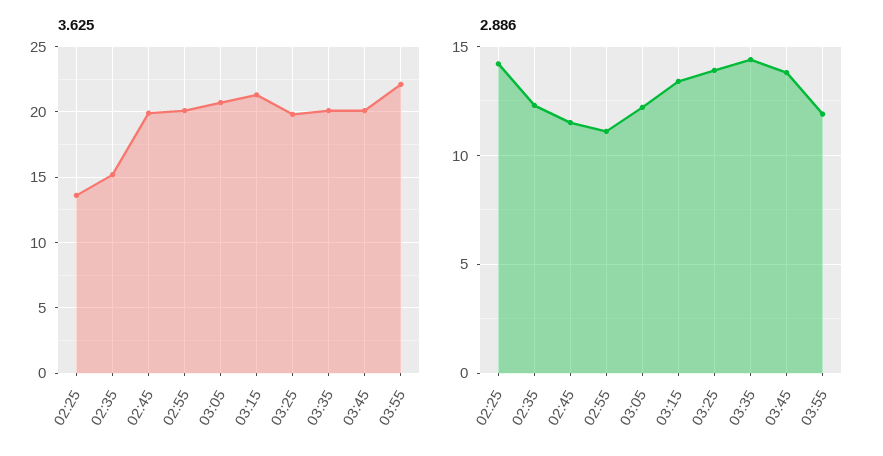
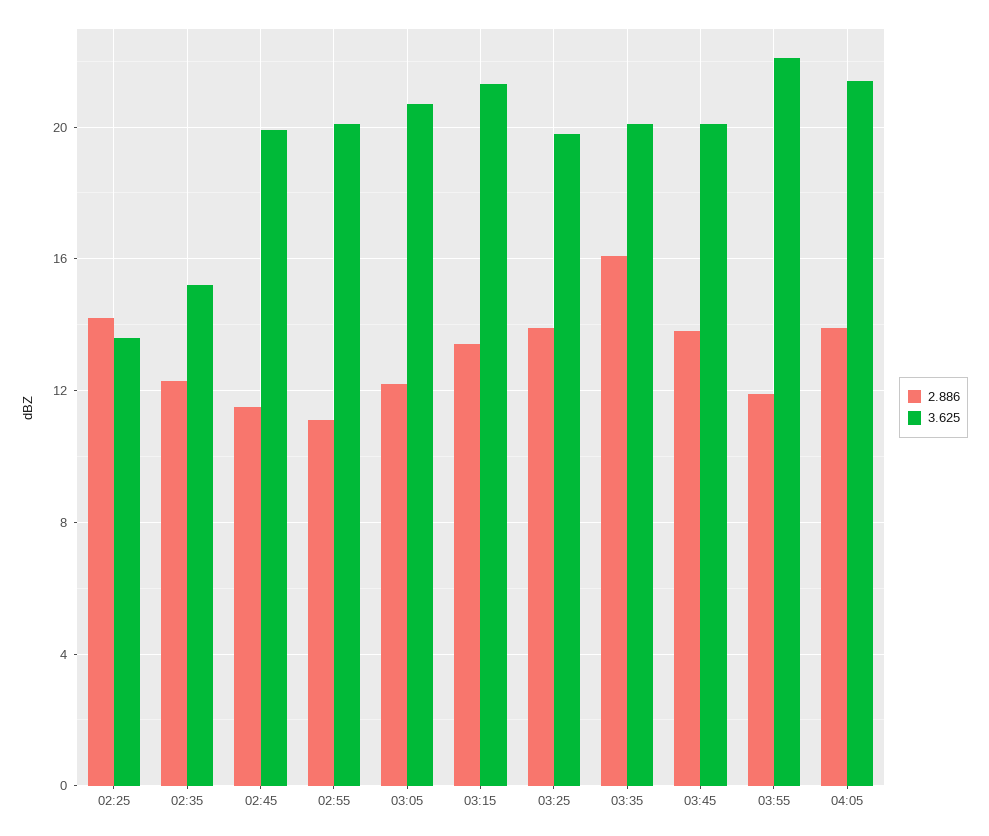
2.886, 03:35: 14.5 -> 16
2.886, 04:05: none -> 14
3.625, 04:05: none -> 21.5

